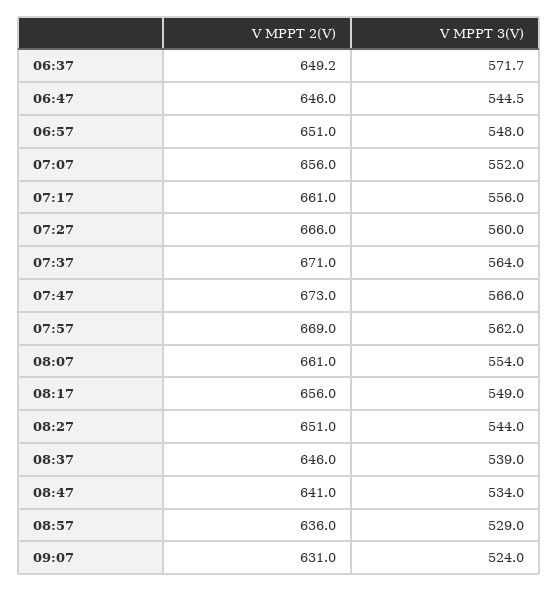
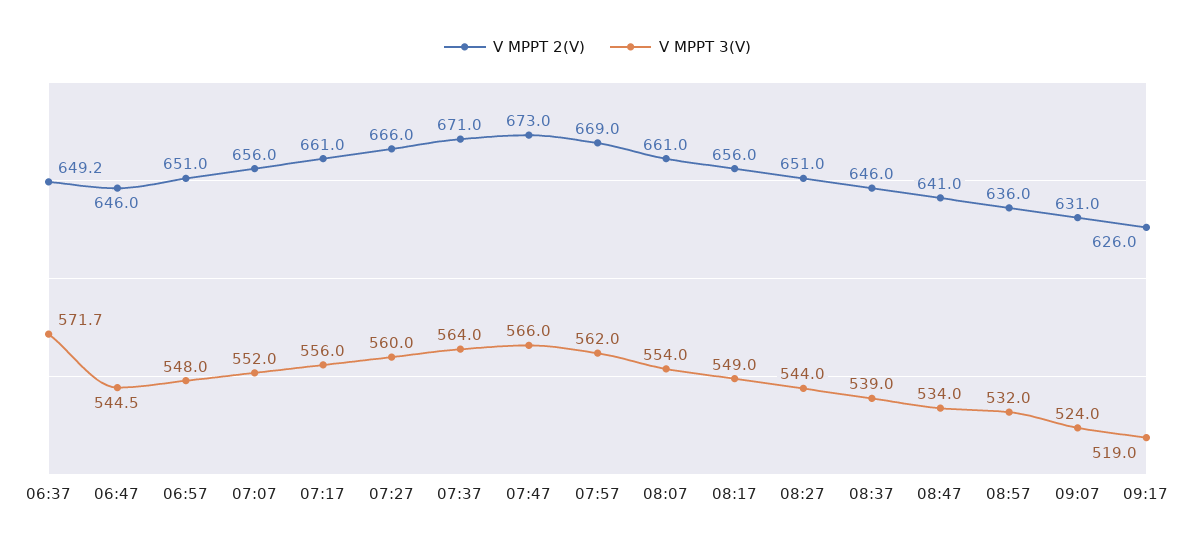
V MPPT 3(V), 08:57: 529 -> 532
V MPPT 2(V), 09:17: none -> 626
V MPPT 3(V), 09:17: none -> 519

